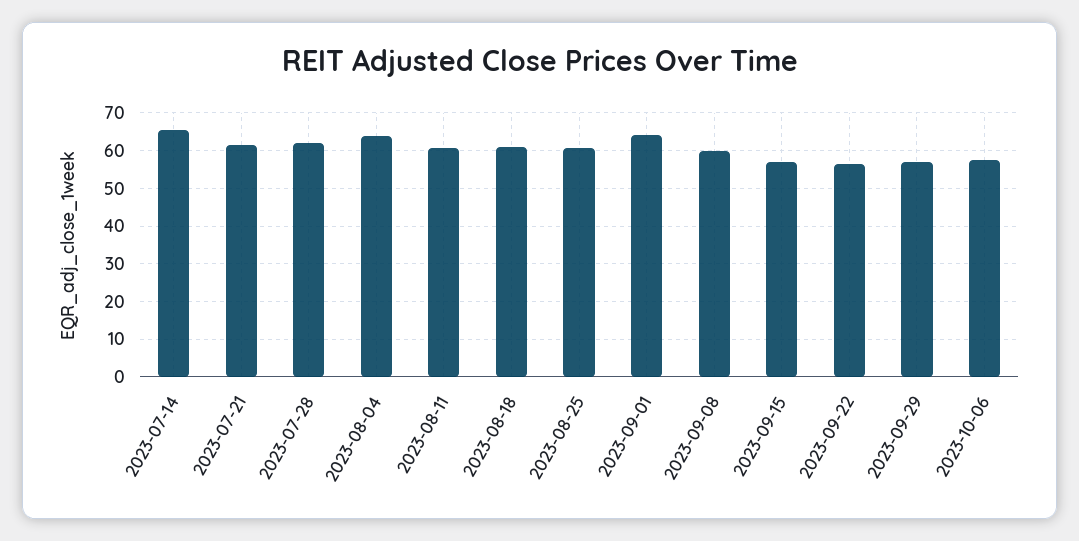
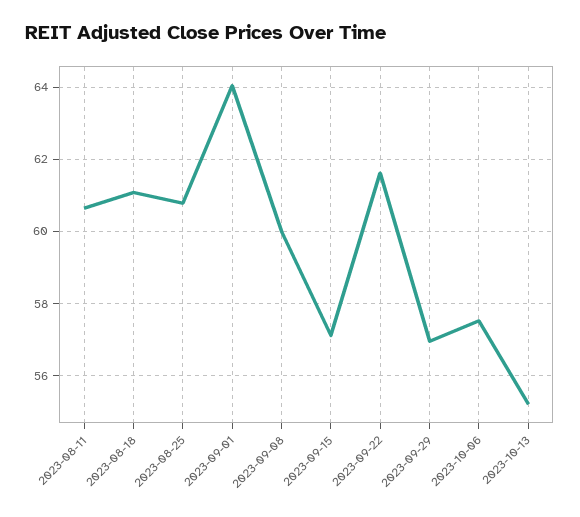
2023-07-14: 66 -> none
2023-07-21: 62 -> none
2023-07-28: 62 -> none
2023-08-04: 64 -> none
2023-09-22: 56 -> 61.6
2023-10-13: none -> 55.2

